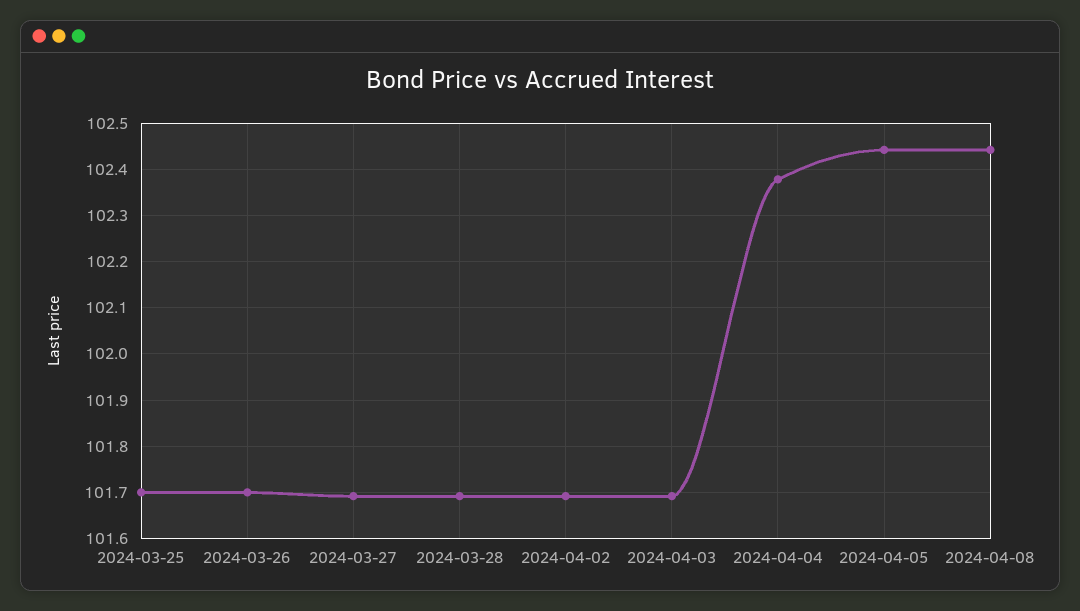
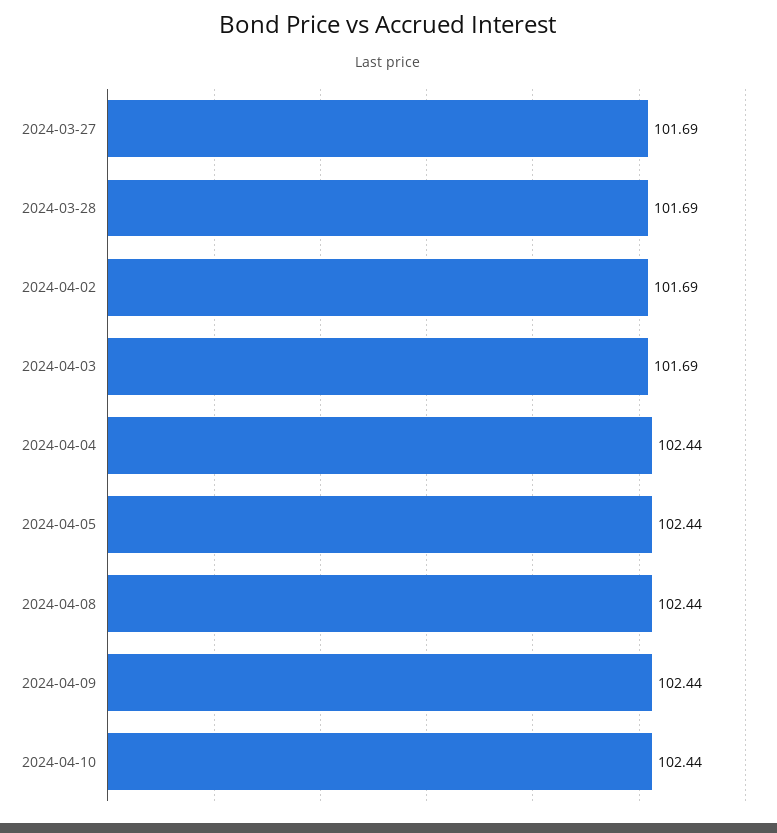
2024-03-25: 101.7 -> none
2024-03-26: 101.7 -> none
2024-04-04: 102.38 -> 102.44
2024-04-09: none -> 102.44
2024-04-10: none -> 102.44

